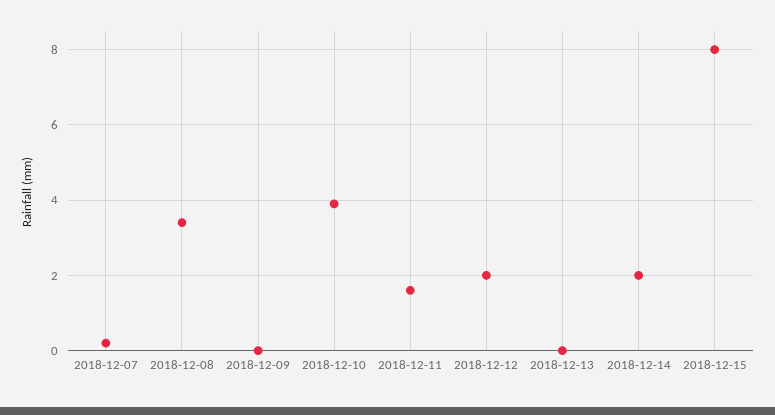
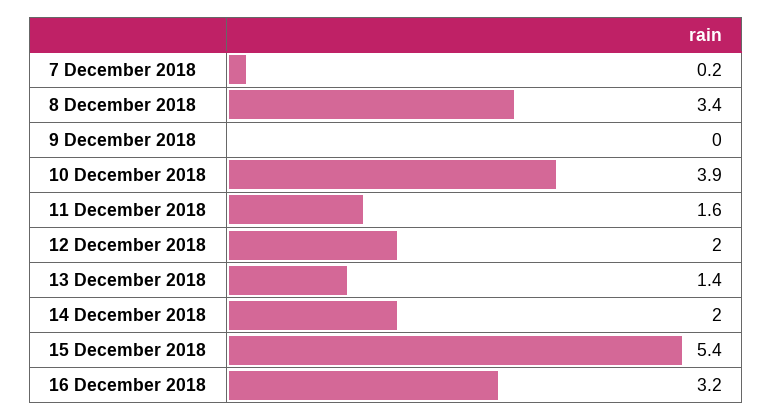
2018-12-13: 0 -> 1.4
2018-12-15: 8 -> 5.4
16 December 2018: none -> 3.2

